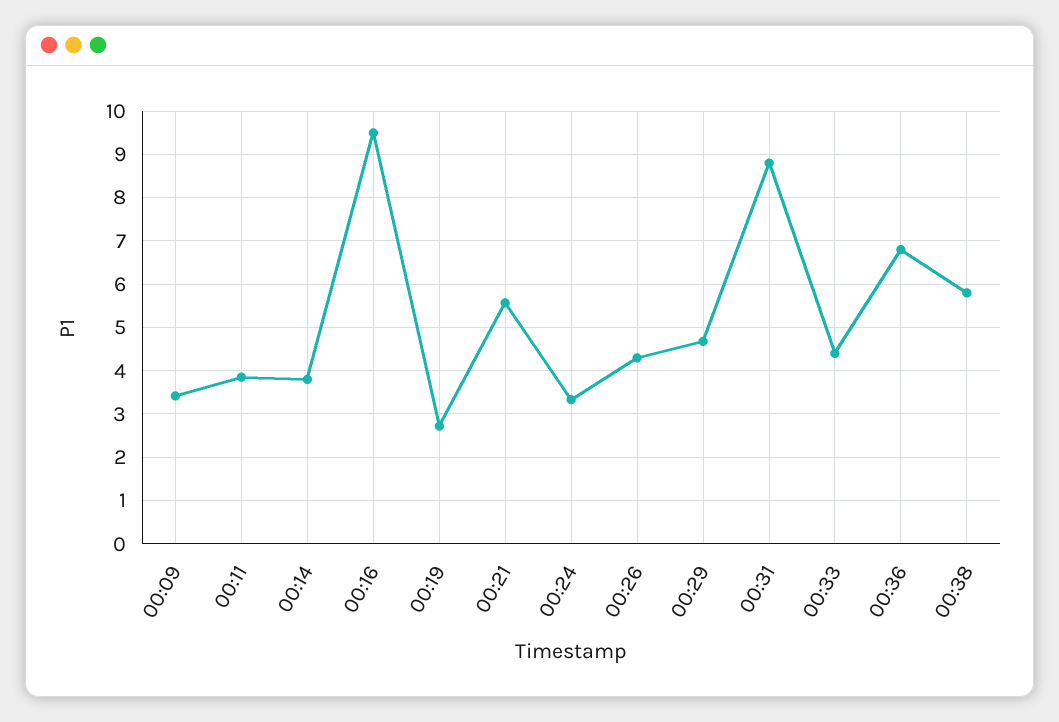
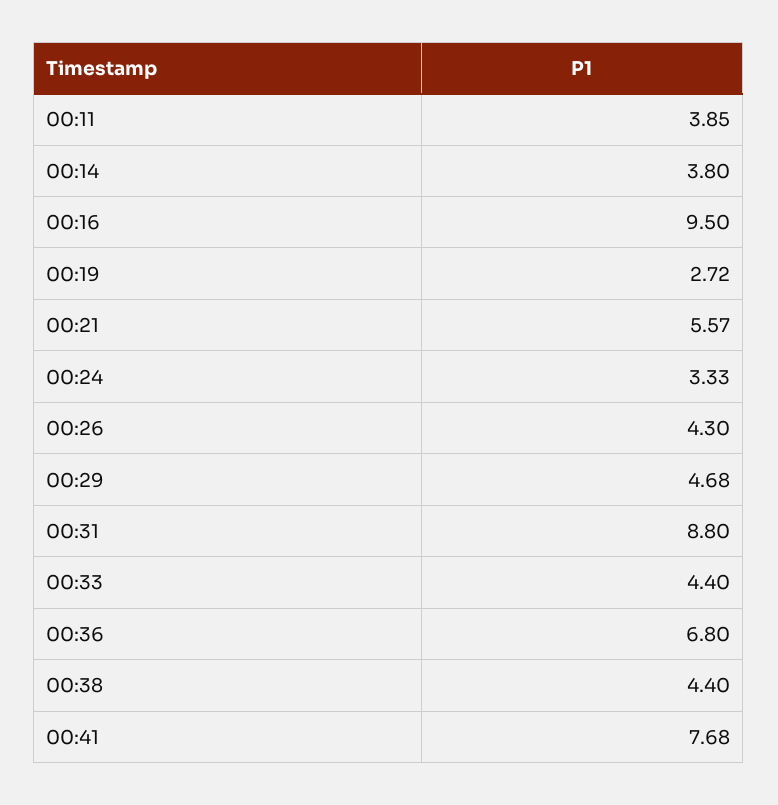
00:09: 3.4 -> none
00:38: 5.8 -> 4.4
00:41: none -> 7.68

